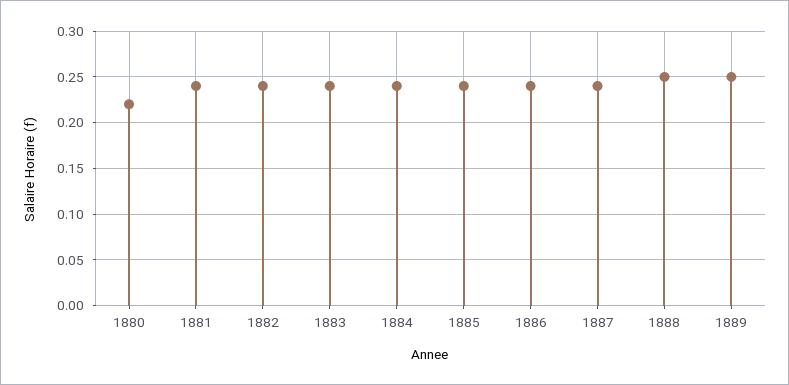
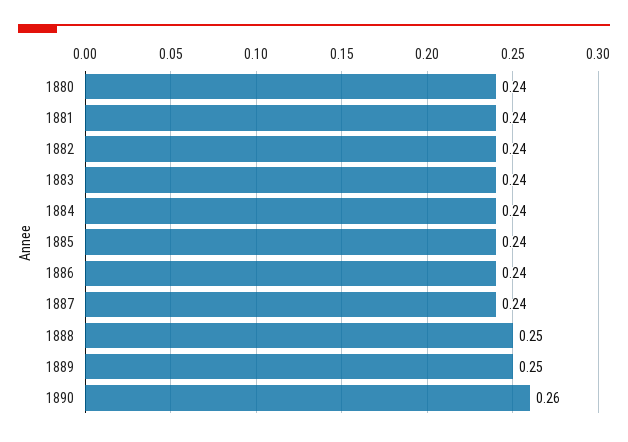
1880: 0.22 -> 0.24
1890: none -> 0.26

